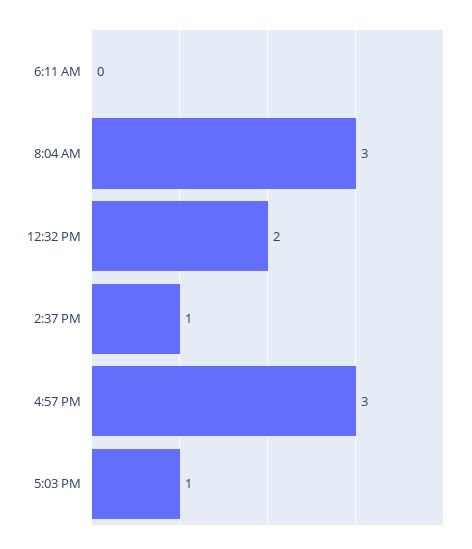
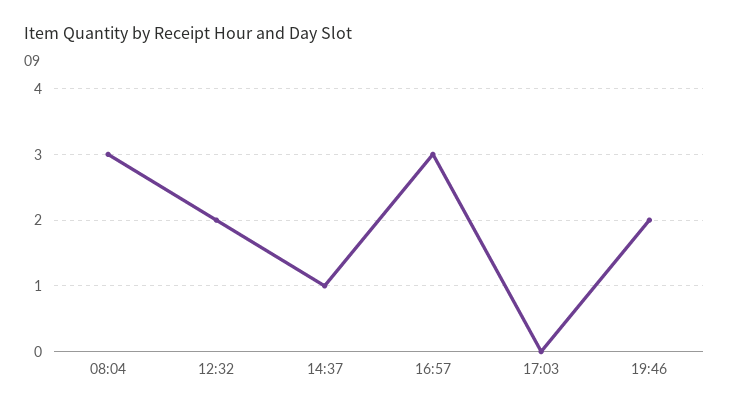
6:11 AM: 0 -> none
5:03 PM: 1 -> 0
19:46: none -> 2

